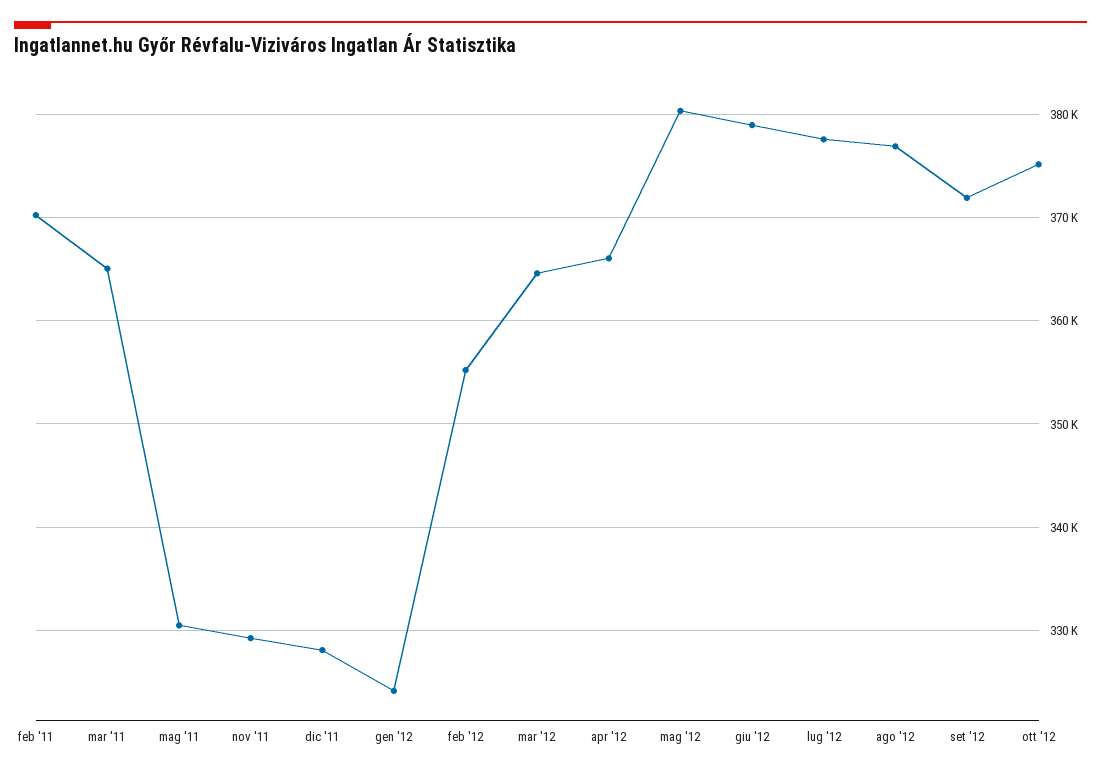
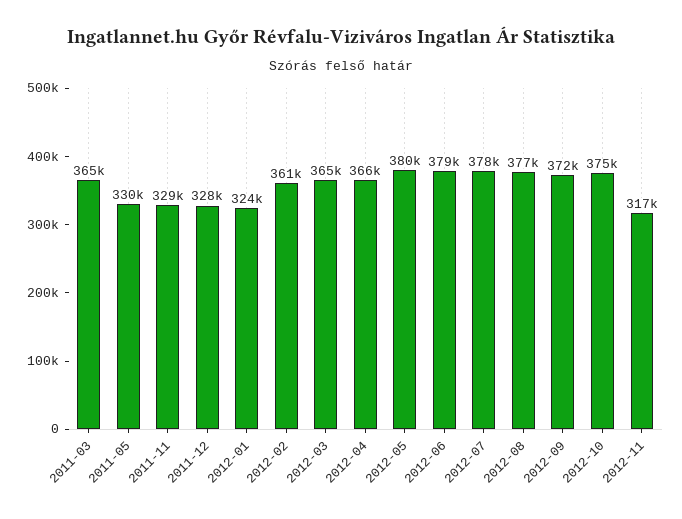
feb '11: 370000 -> none
feb '12: 355000 -> 361000
2012-11: none -> 317000

